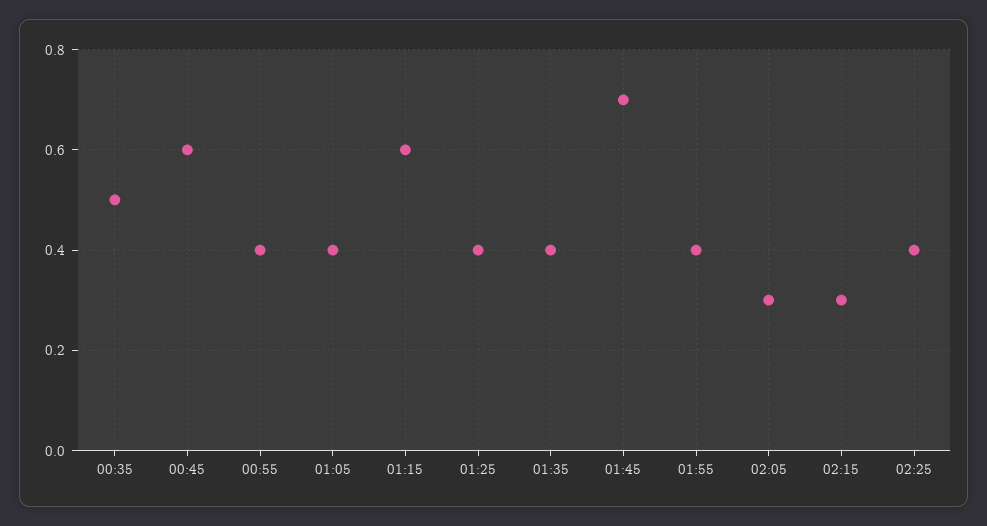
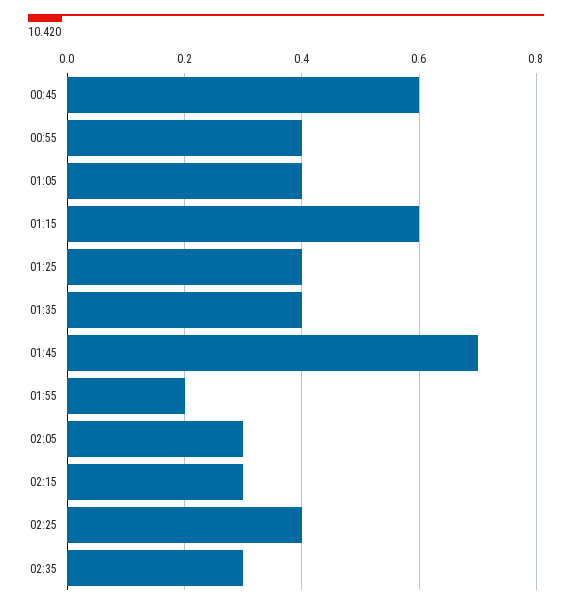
00:35: 0.5 -> none
01:55: 0.4 -> 0.2
02:35: none -> 0.3

